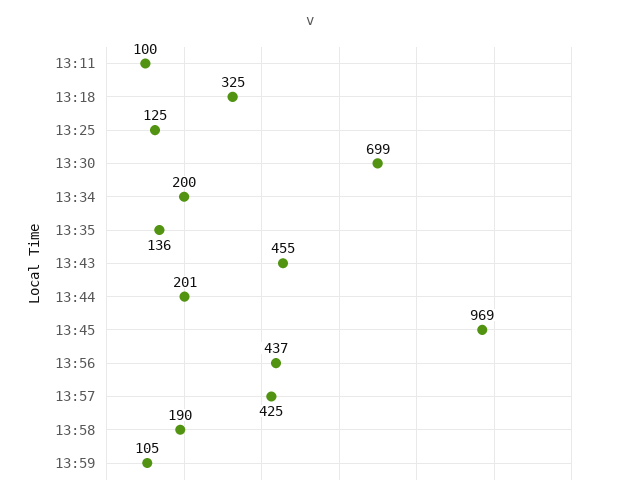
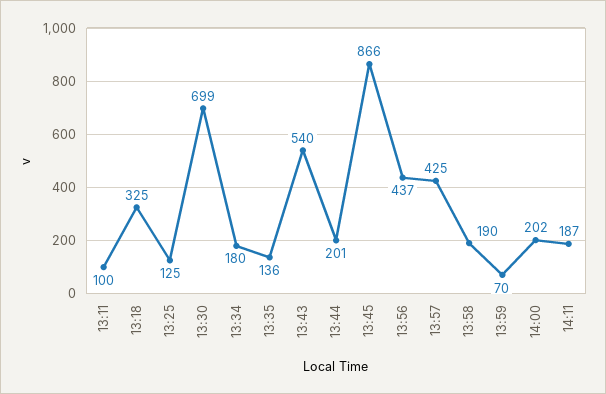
13:34: 200 -> 180
13:43: 455 -> 540
13:45: 969 -> 866
13:59: 105 -> 70
14:00: none -> 202
14:11: none -> 187

